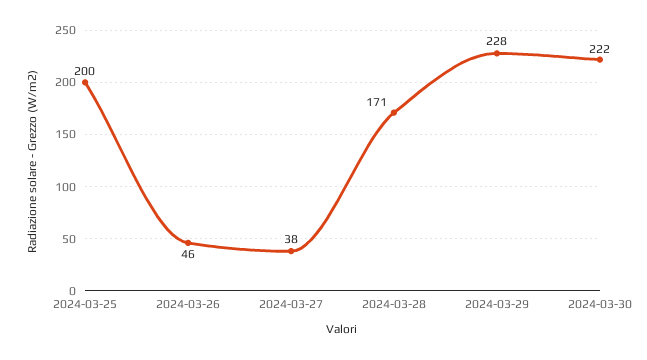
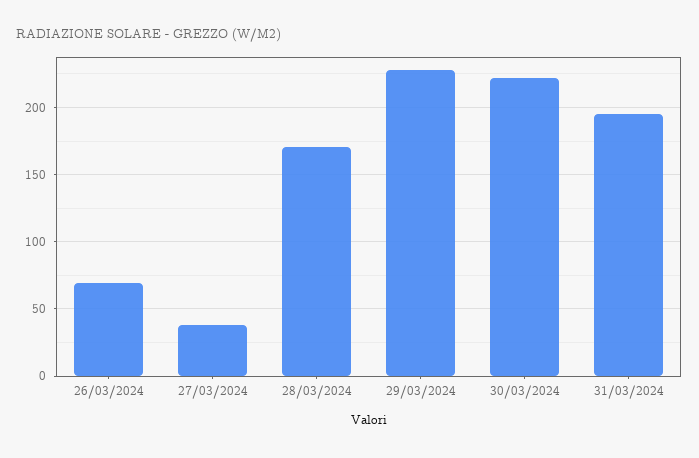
2024-03-25: 200 -> none
2024-03-26: 46 -> 70
31/03/2024: none -> 195

